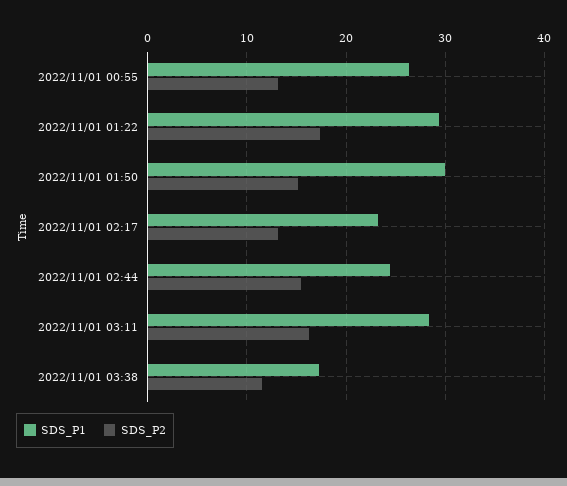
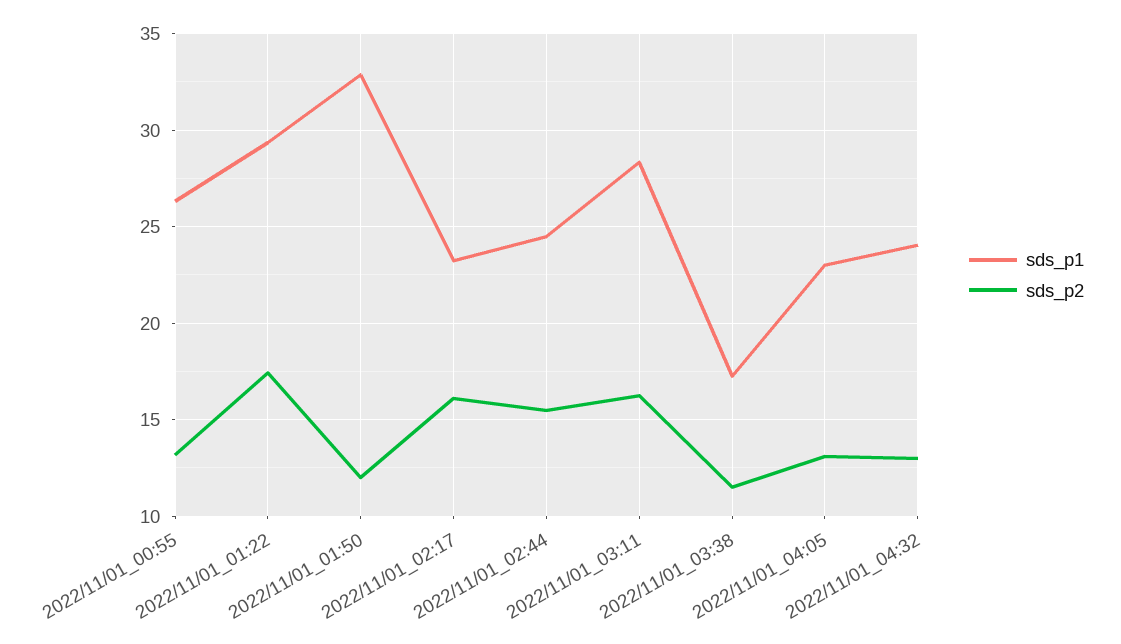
SDS_P1, 2022/11/01 01:50: 30 -> 33
SDS_P2, 2022/11/01 01:50: 15 -> 12
SDS_P2, 2022/11/01 02:17: 13 -> 16
SDS_P1, 2022/11/01_04:05: none -> 23
SDS_P2, 2022/11/01_04:05: none -> 13
SDS_P1, 2022/11/01_04:32: none -> 24
SDS_P2, 2022/11/01_04:32: none -> 13

